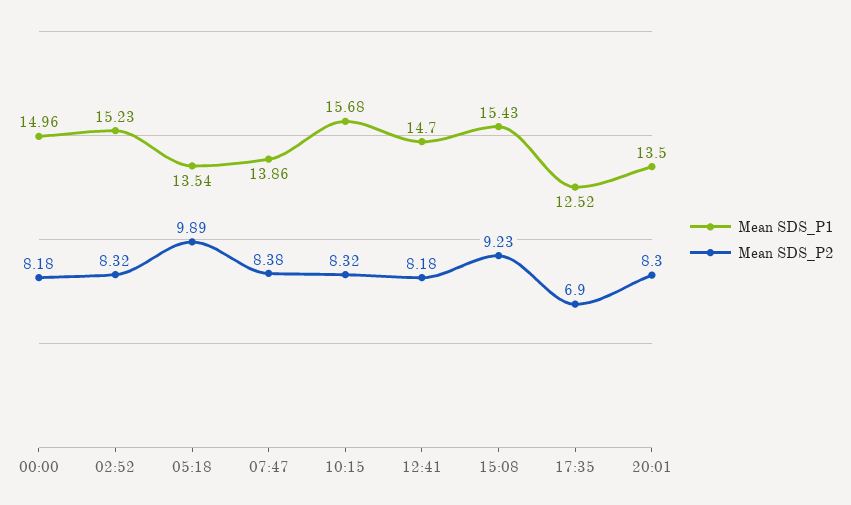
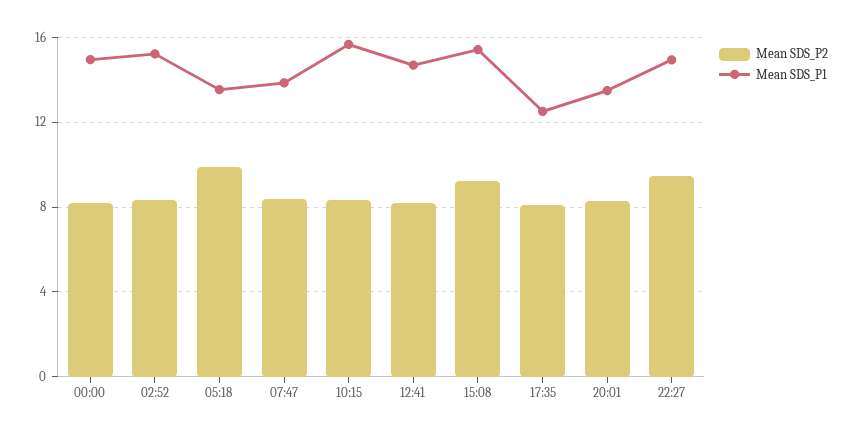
Mean SDS_P2, 17:35: 6.9 -> 8
Mean SDS_P2, 22:27: none -> 9.5
Mean SDS_P1, 22:27: none -> 15

